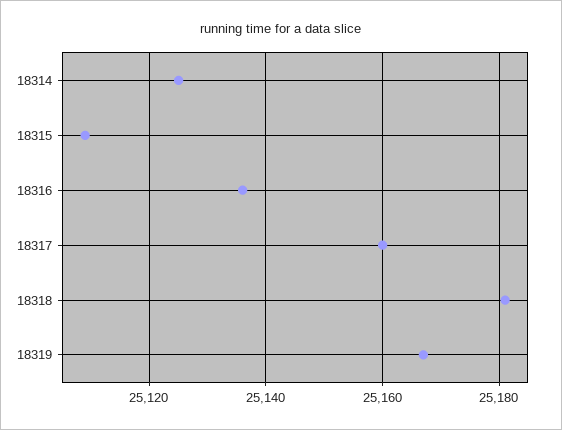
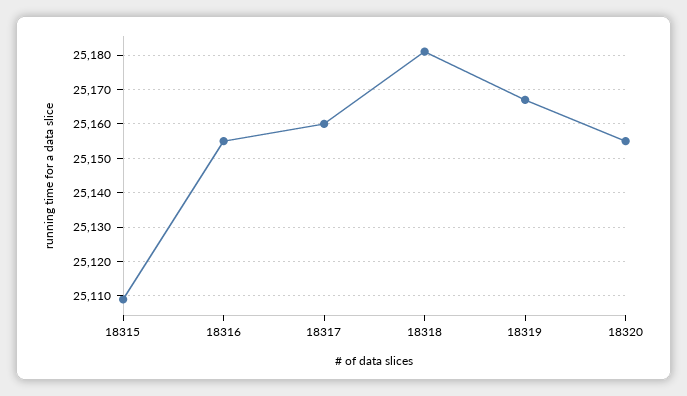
18314: 25125 -> none
18316: 25135 -> 25155
18320: none -> 25155

